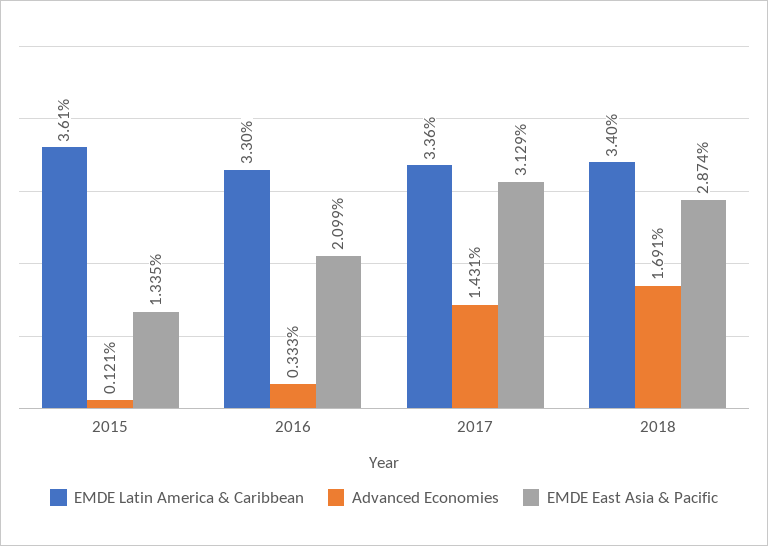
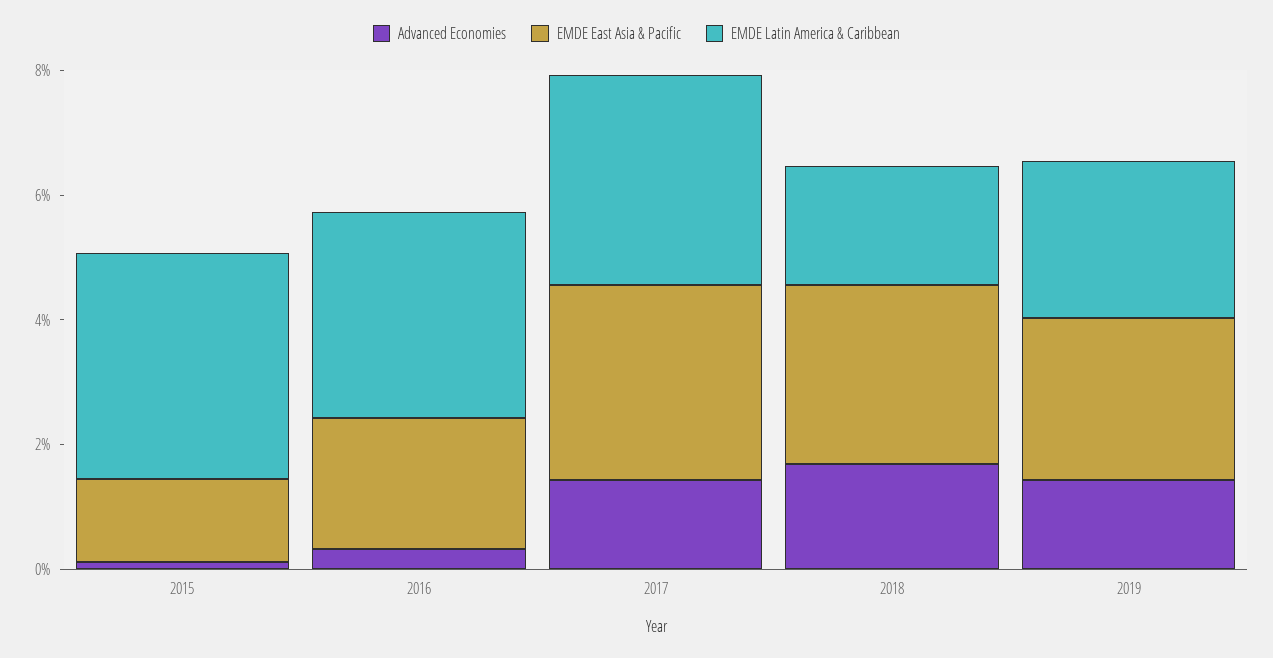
EMDE Latin America & Caribbean, 2018: 3.4 -> 2
Advanced Economies, 2019: none -> 1.5
EMDE East Asia & Pacific, 2019: none -> 2.5
EMDE Latin America & Caribbean, 2019: none -> 2.5

